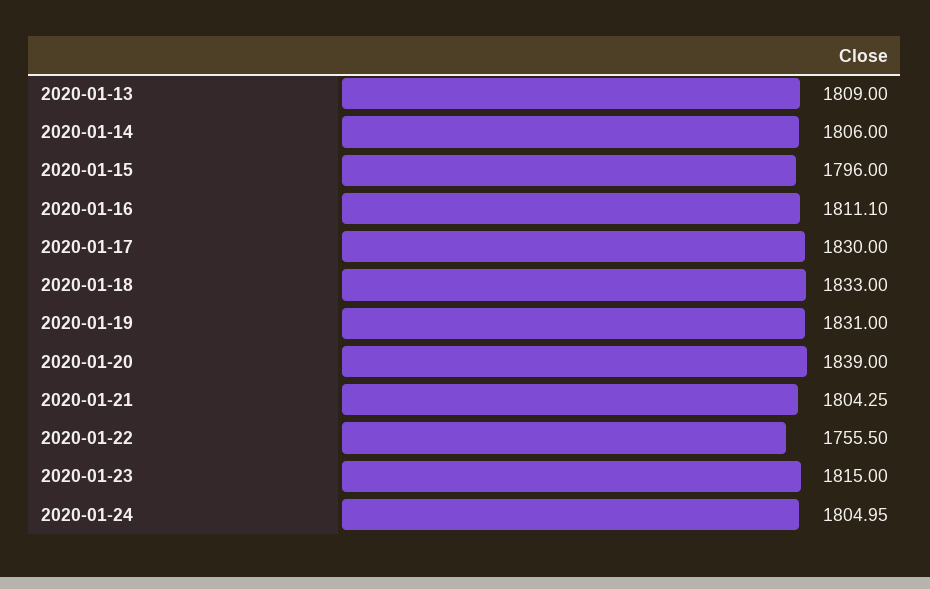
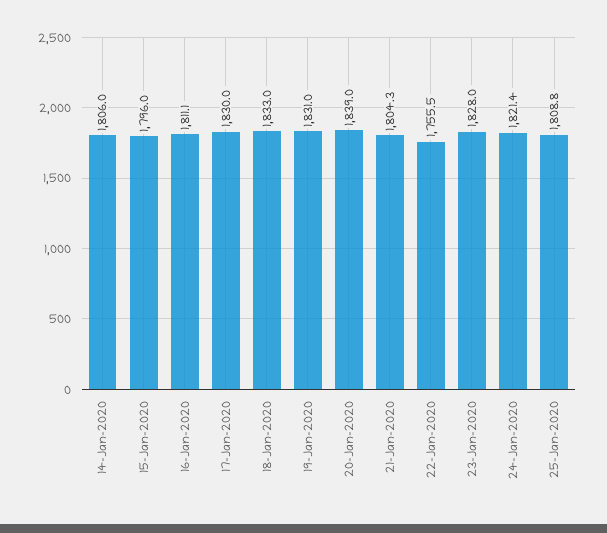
2020-01-13: 1809 -> none
2020-01-23: 1815 -> 1828
2020-01-24: 1804.95 -> 1821.4
25-Jan-2020: none -> 1808.8

